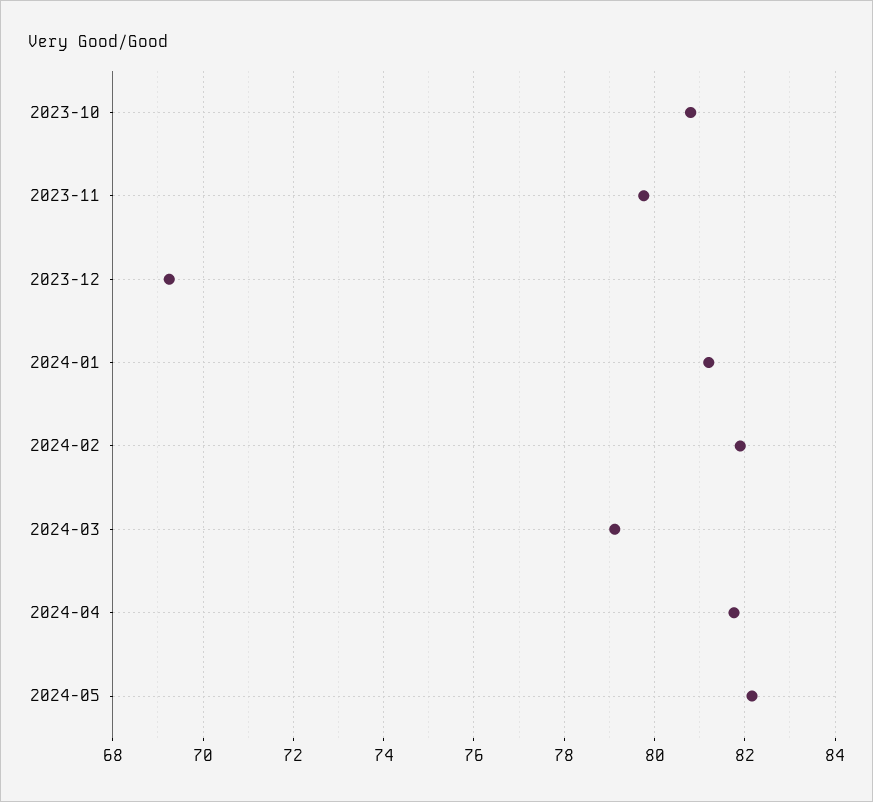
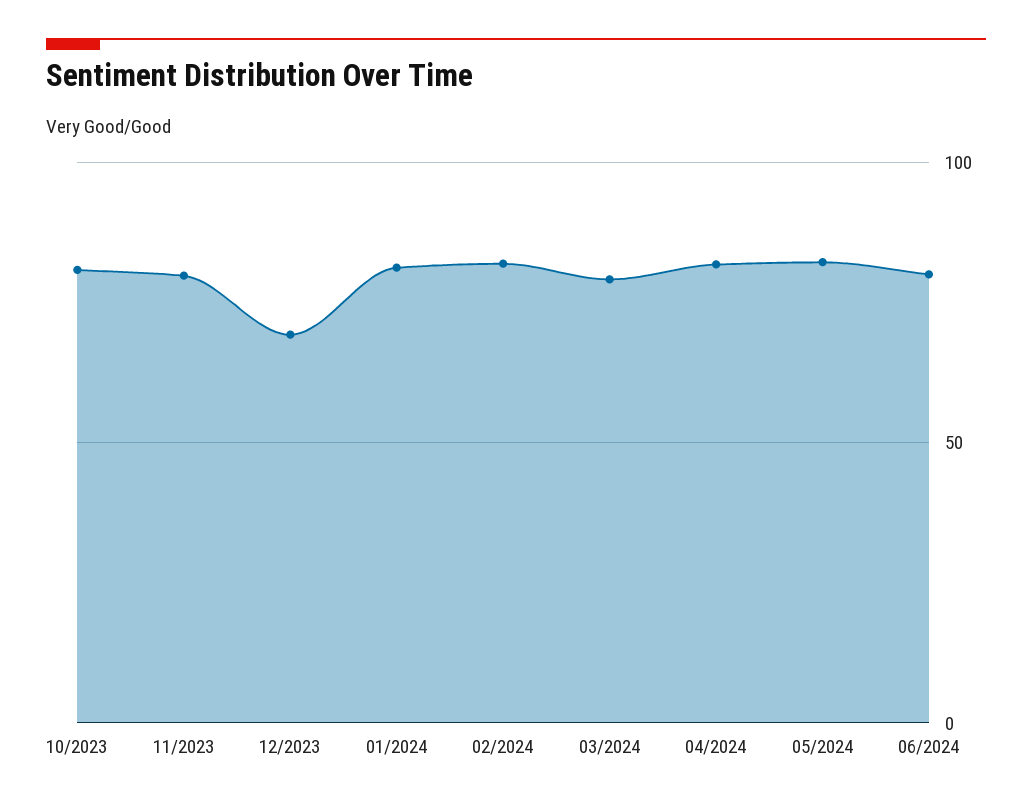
06/2024: none -> 80

